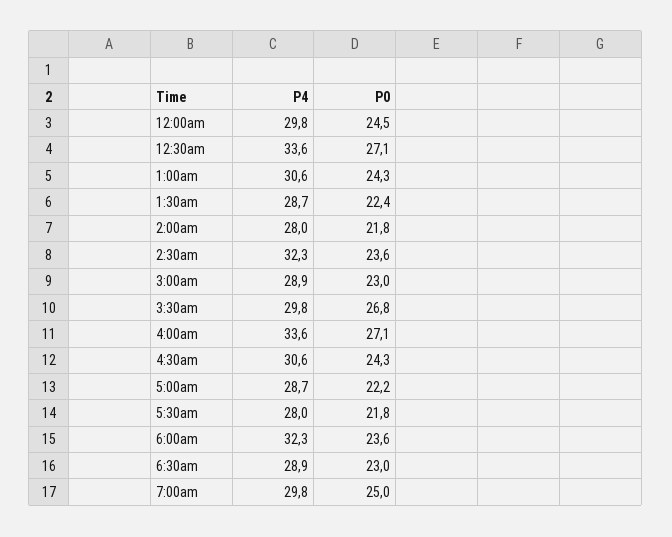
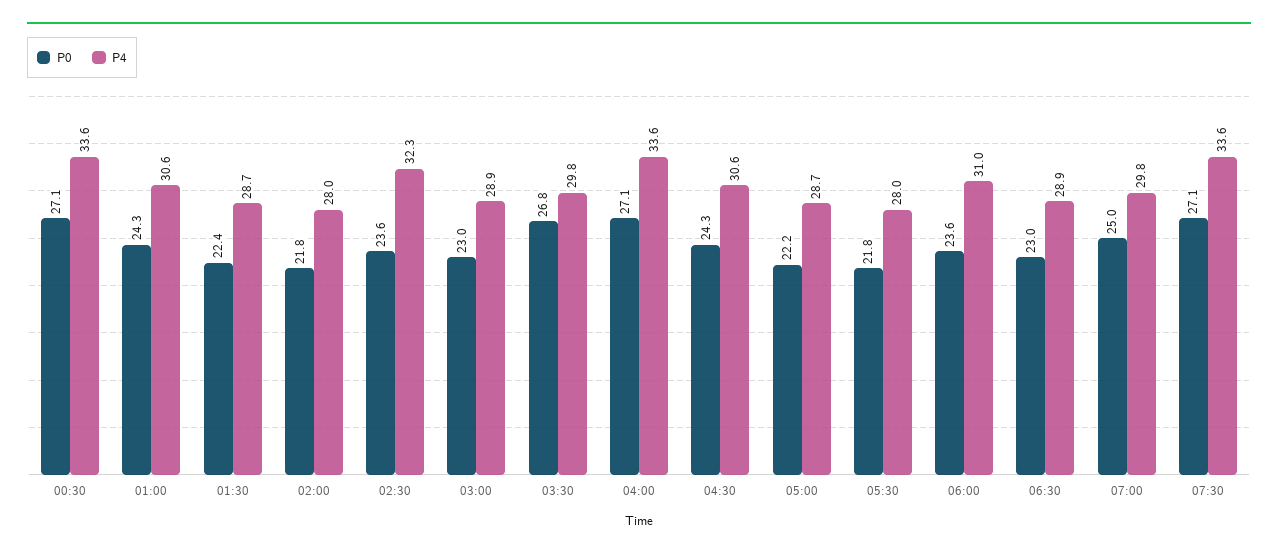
P4, 12:00am: 29.8 -> none
P0, 12:00am: 24.5 -> none
P4, 6:00am: 32.3 -> 31
P0, 07:30: none -> 27.1
P4, 07:30: none -> 33.6

